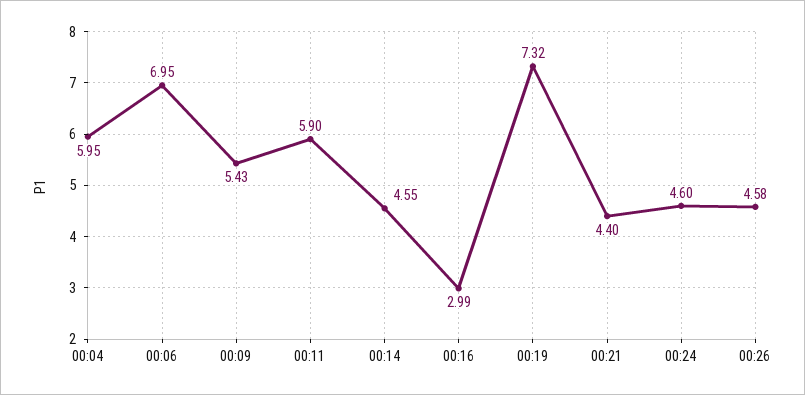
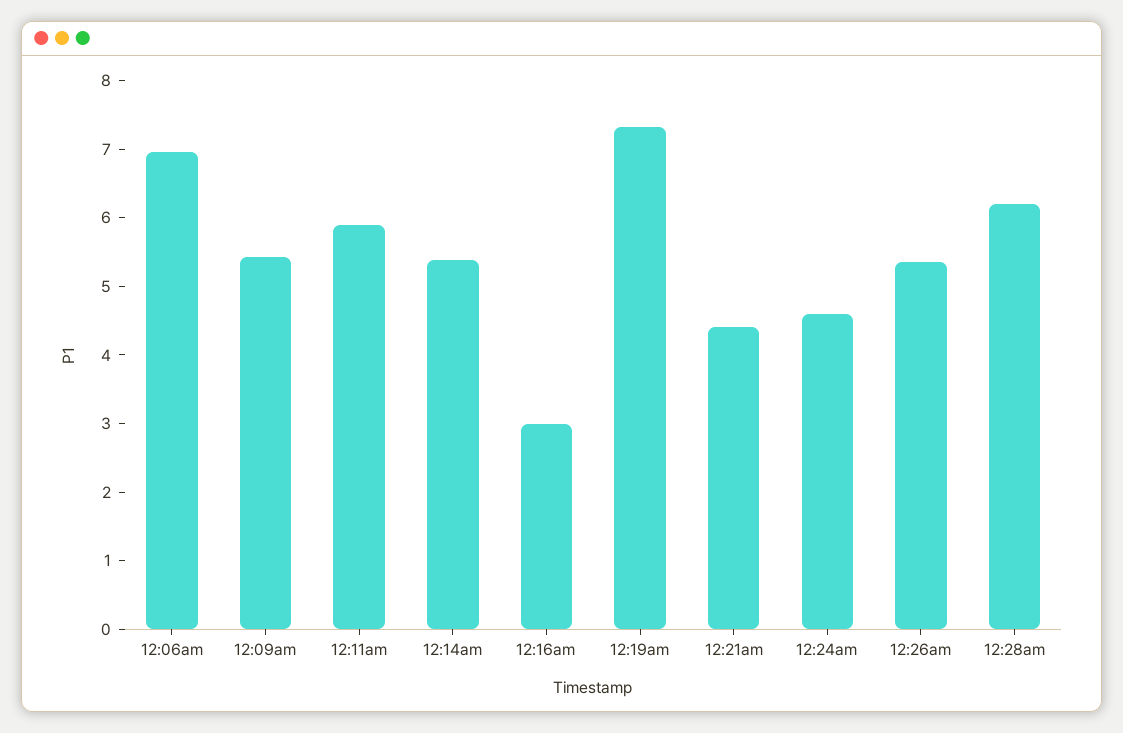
00:04: 5.95 -> none
00:14: 4.55 -> 5.4
00:26: 4.58 -> 5.4
12:28am: none -> 6.2

